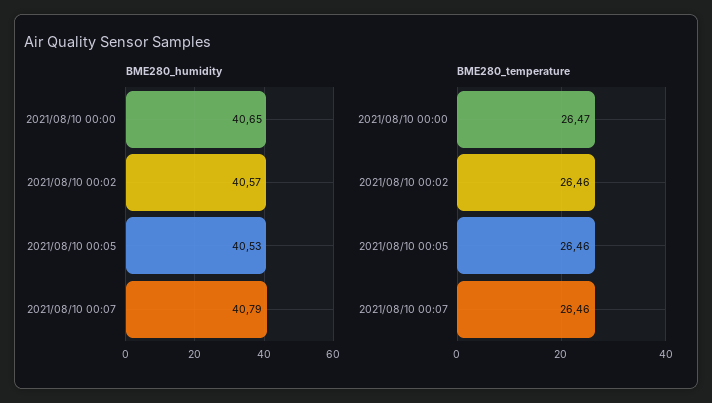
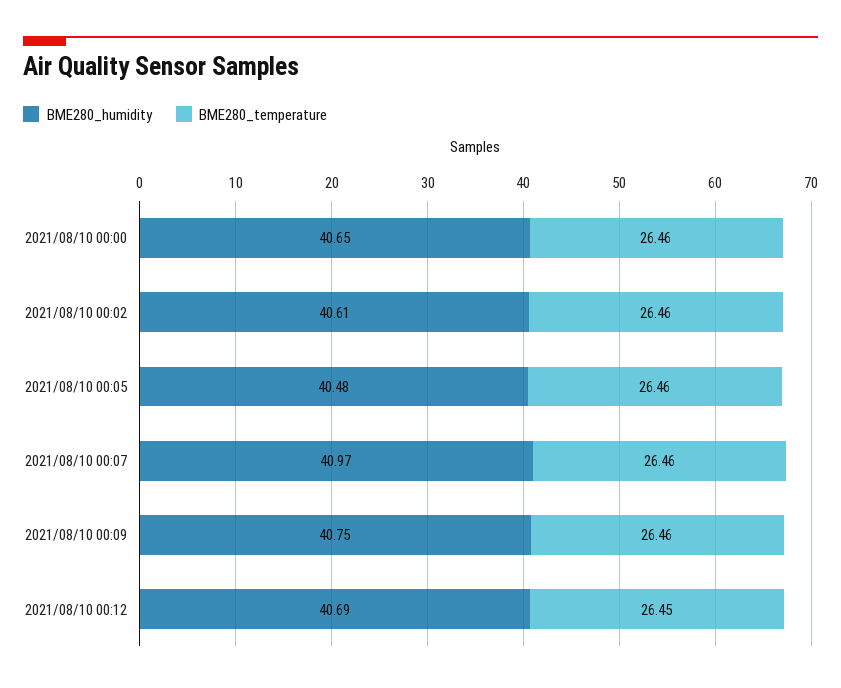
BME280_humidity, 2021/08/10 00:02: 40.57 -> 40.61
BME280_humidity, 2021/08/10 00:05: 40.53 -> 40.48
BME280_humidity, 2021/08/10 00:07: 40.79 -> 40.97
BME280_temperature, 2021/08/10 00:00: 26.47 -> 26.46
BME280_humidity, 2021/08/10 00:09: none -> 40.75
BME280_temperature, 2021/08/10 00:09: none -> 26.46
BME280_humidity, 2021/08/10 00:12: none -> 40.69
BME280_temperature, 2021/08/10 00:12: none -> 26.45

